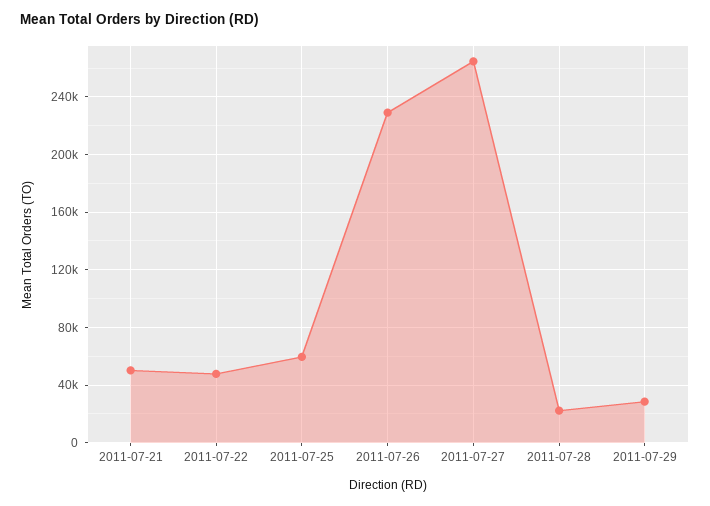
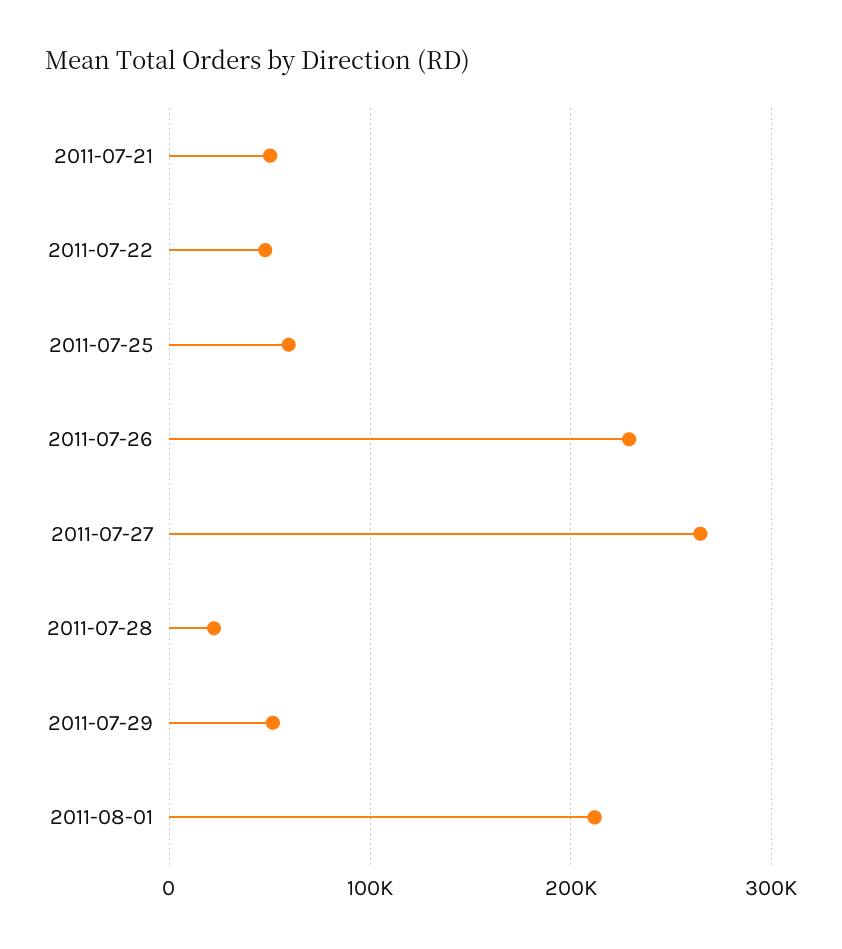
2011-07-29: 30000 -> 50000
2011-08-01: none -> 210000

